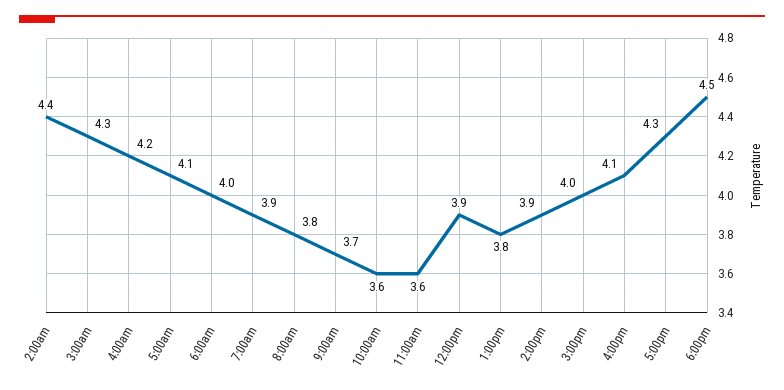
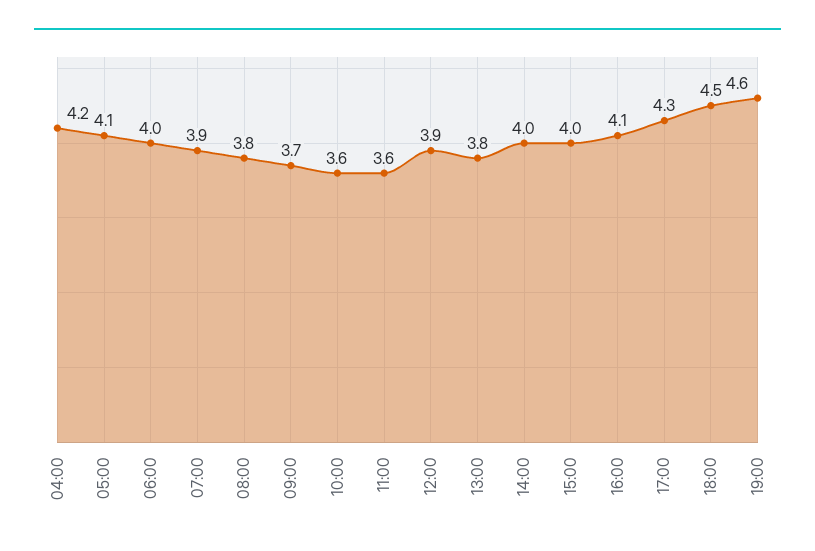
2:00am: 4.4 -> none
3:00am: 4.3 -> none
2:00pm: 3.9 -> 4
19:00: none -> 4.6

